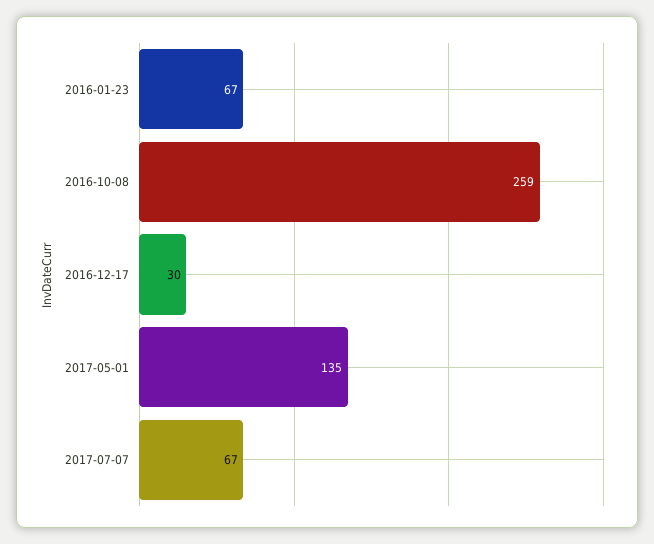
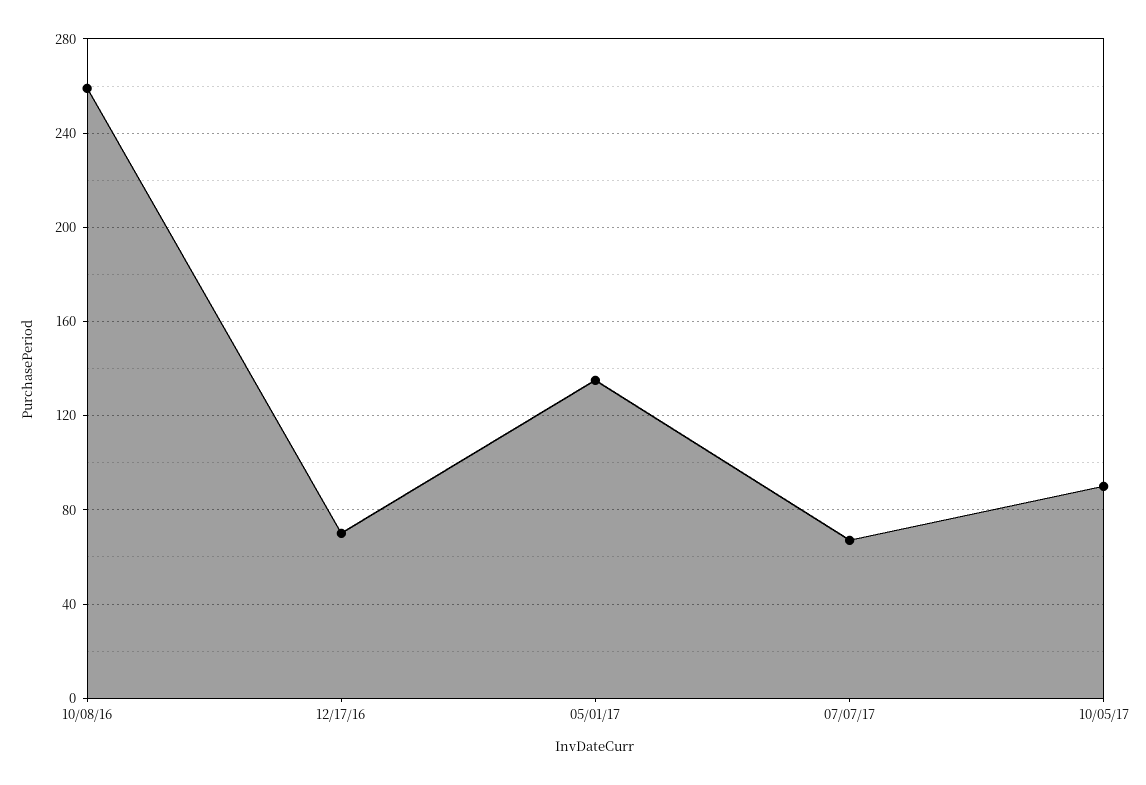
2016-01-23: 67 -> none
2016-12-17: 30 -> 70
10/05/17: none -> 90

